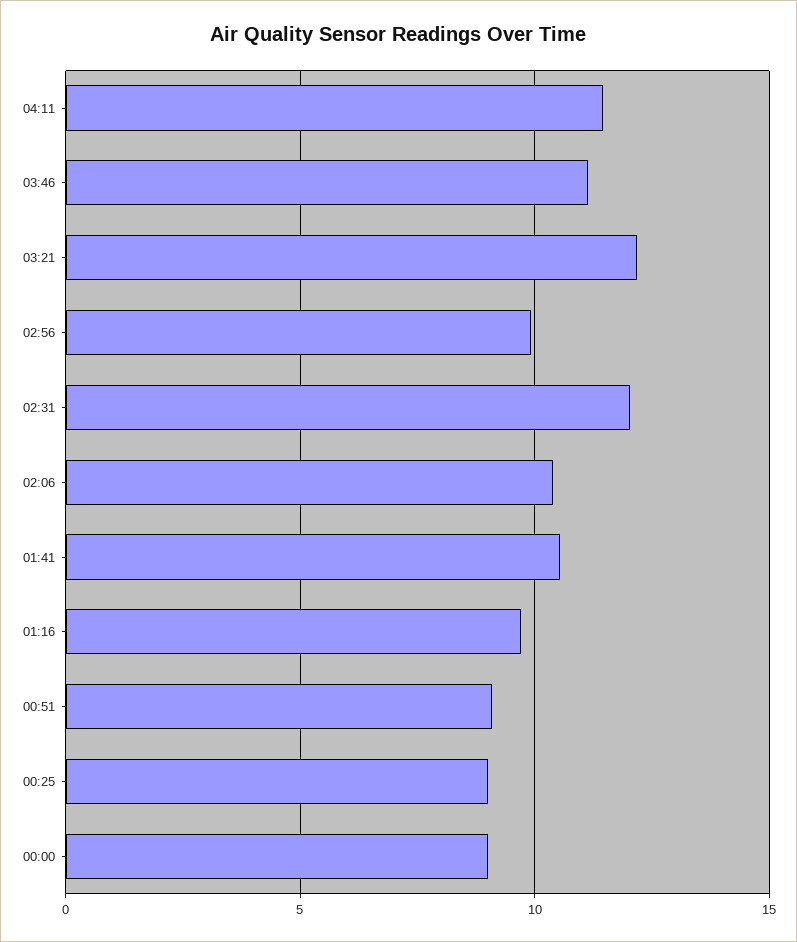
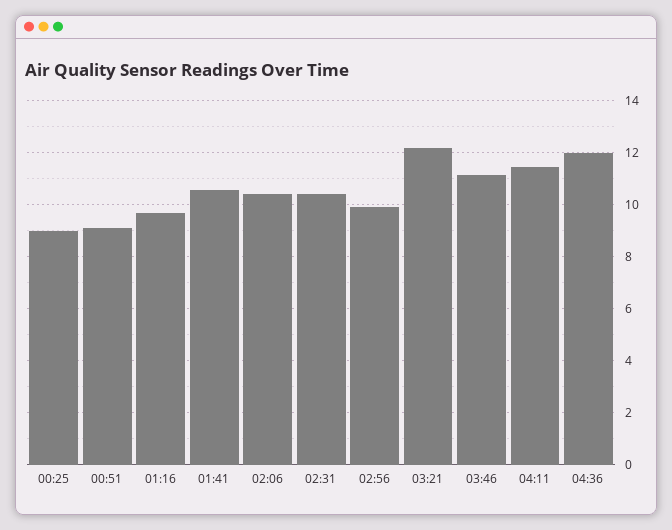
02:31: 12 -> 10.5
00:00: 9 -> none
04:36: none -> 12

